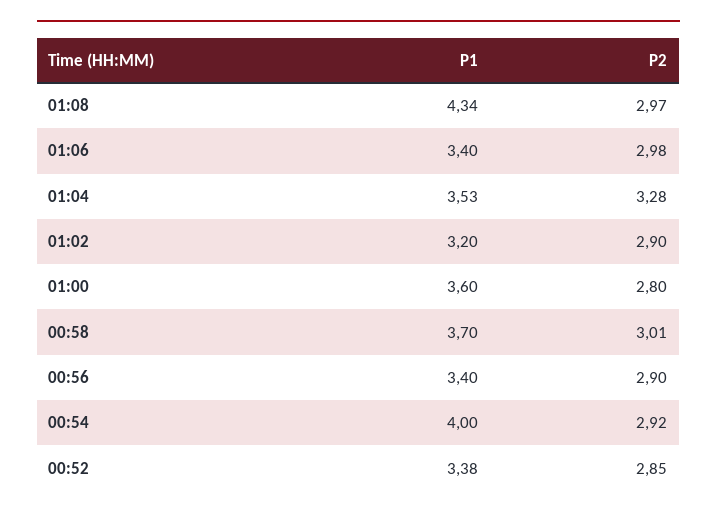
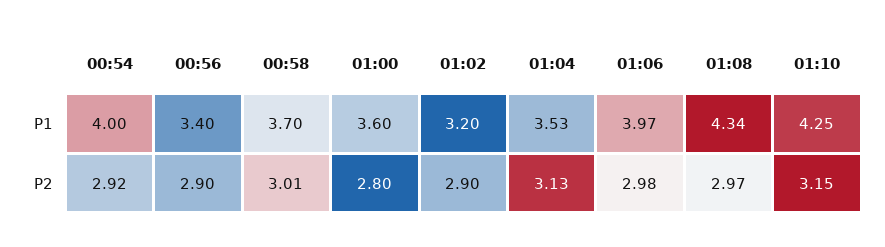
P1, 01:06: 3.4 -> 3.97
P2, 01:04: 3.28 -> 3.13
P1, 00:52: 3.38 -> none
P2, 00:52: 2.85 -> none
P1, 01:10: none -> 4.25
P2, 01:10: none -> 3.15

